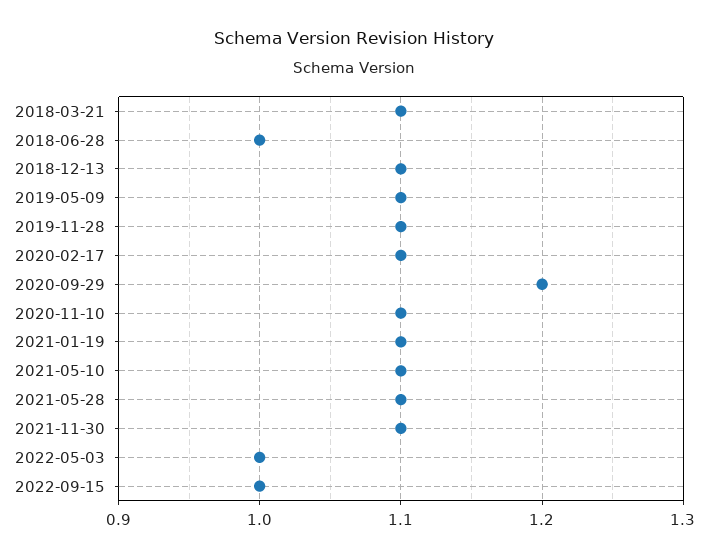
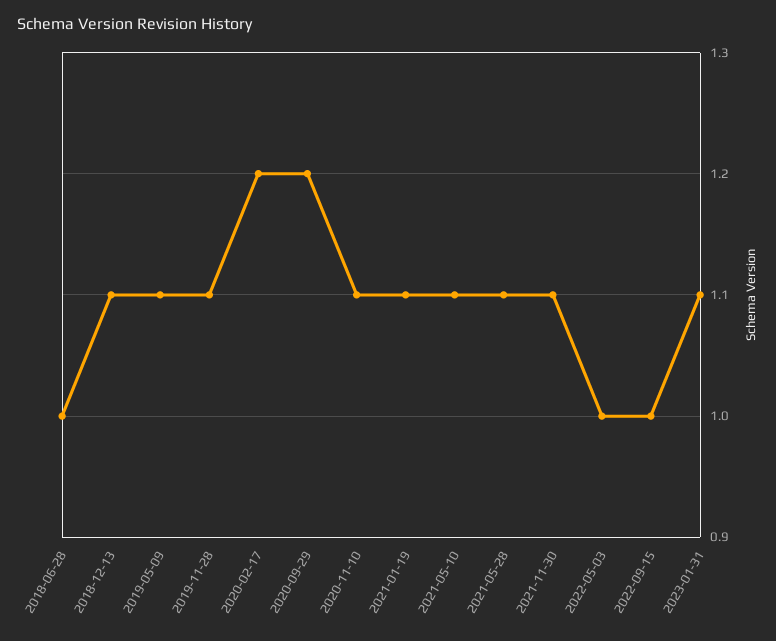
2018-03-21: 1.1 -> none
2020-02-17: 1.1 -> 1.2
2023-01-31: none -> 1.1

